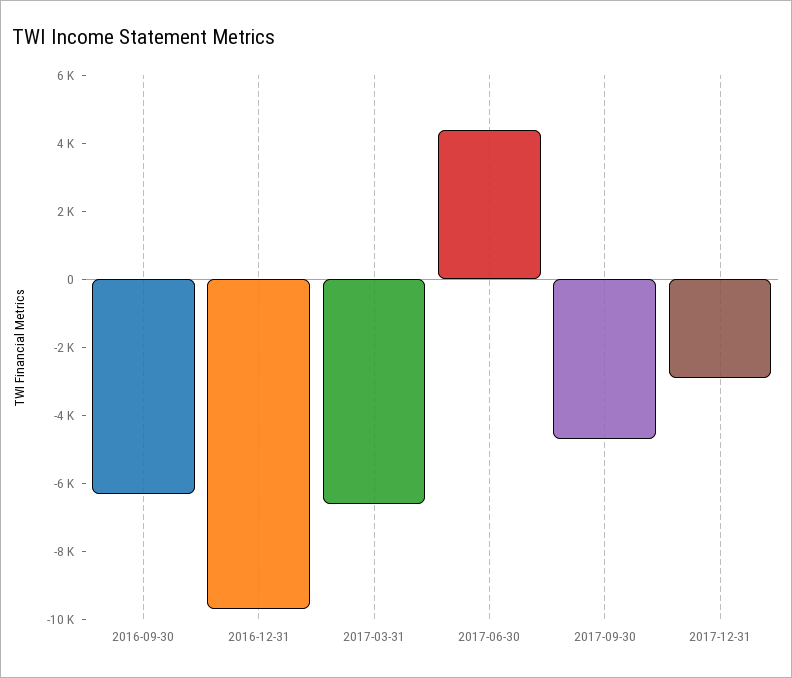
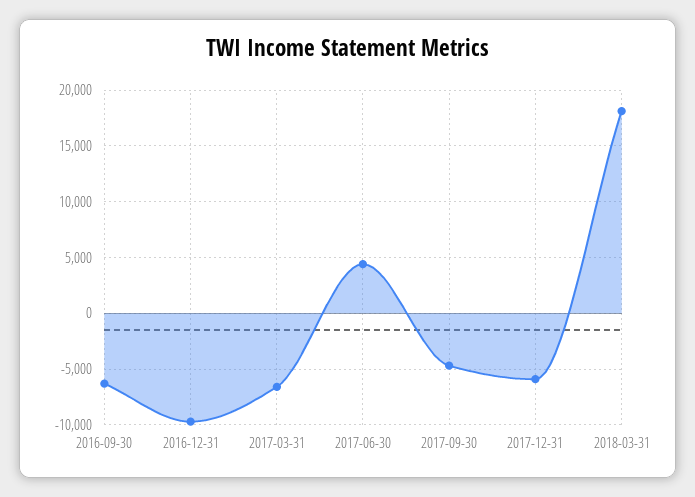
2017-12-31: -3000 -> -6000
2018-03-31: none -> 18000

